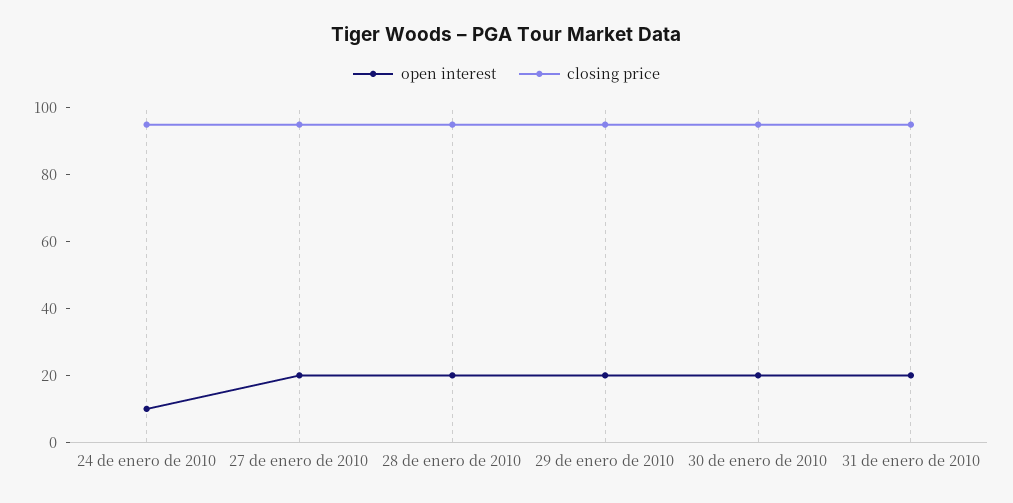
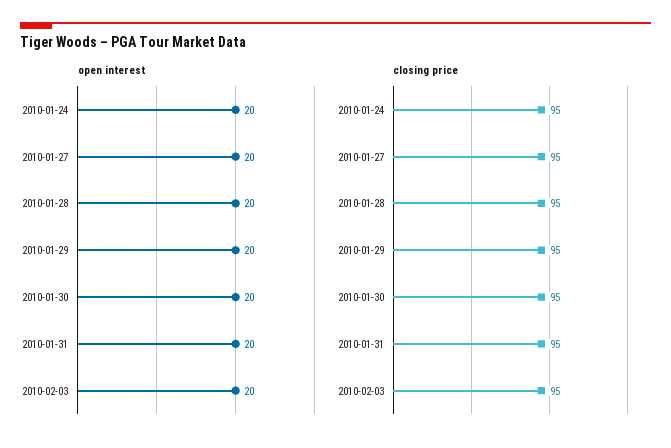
open interest, 24 de enero de 2010: 10 -> 20
open interest, 2010-02-03: none -> 20
closing price, 2010-02-03: none -> 95

